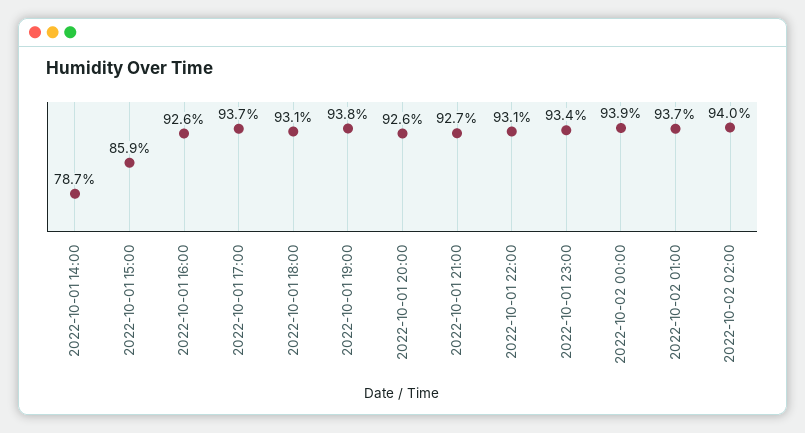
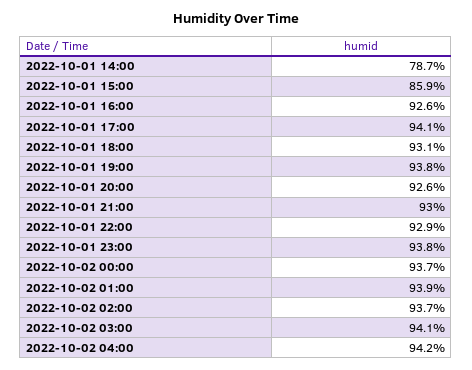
2022-10-01 17:00: 93.7 -> 94.1
2022-10-01 21:00: 92.7 -> 93
2022-10-01 22:00: 93.1 -> 92.9
2022-10-01 23:00: 93.4 -> 93.8
2022-10-02 00:00: 93.9 -> 93.7
2022-10-02 01:00: 93.7 -> 93.9
2022-10-02 02:00: 94 -> 93.7
2022-10-02 03:00: none -> 94.1
2022-10-02 04:00: none -> 94.2

